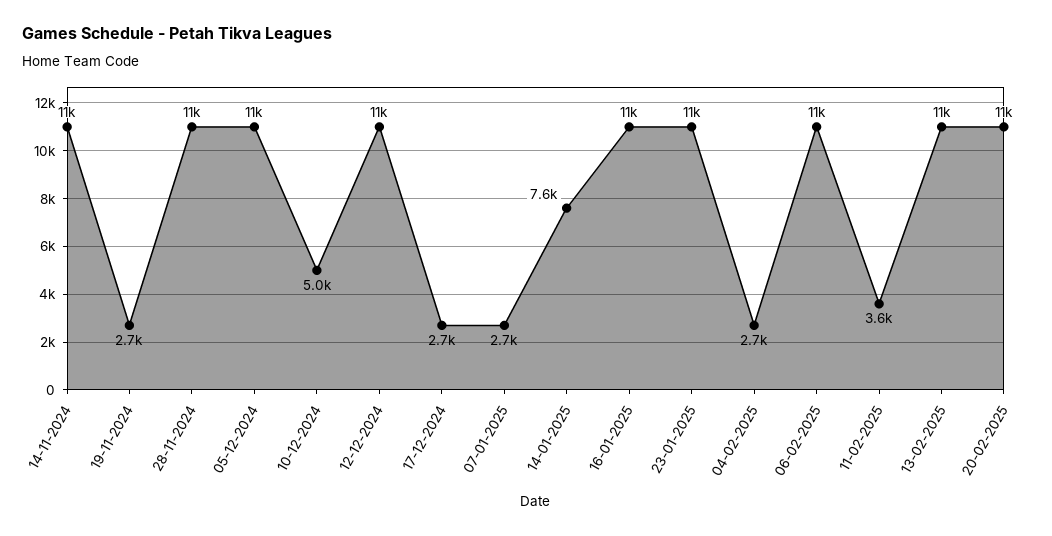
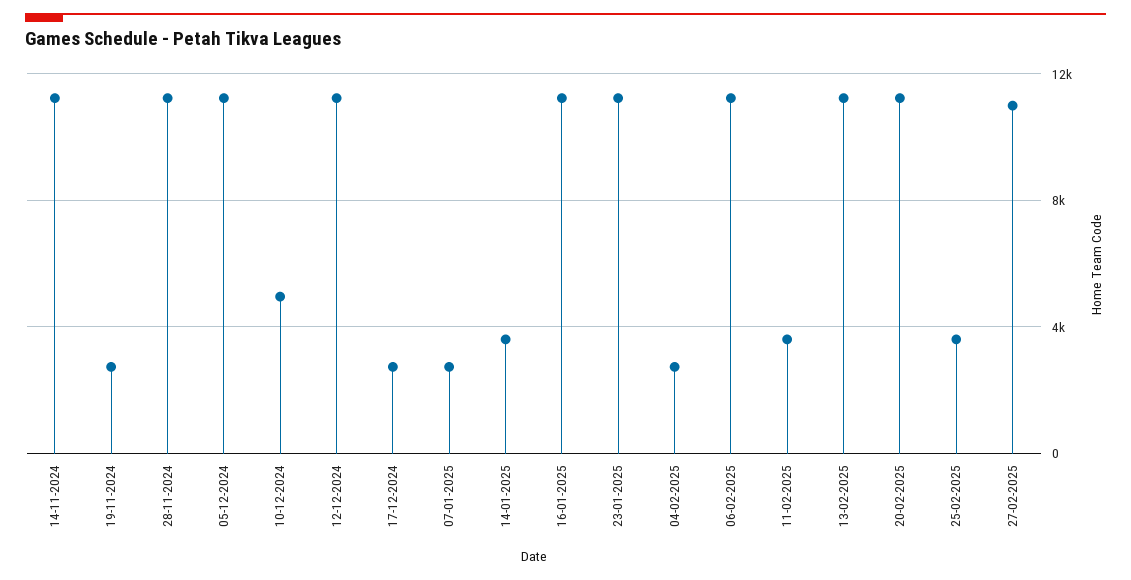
14-01-2025: 7600 -> 3500
25-02-2025: none -> 3500
27-02-2025: none -> 11000

